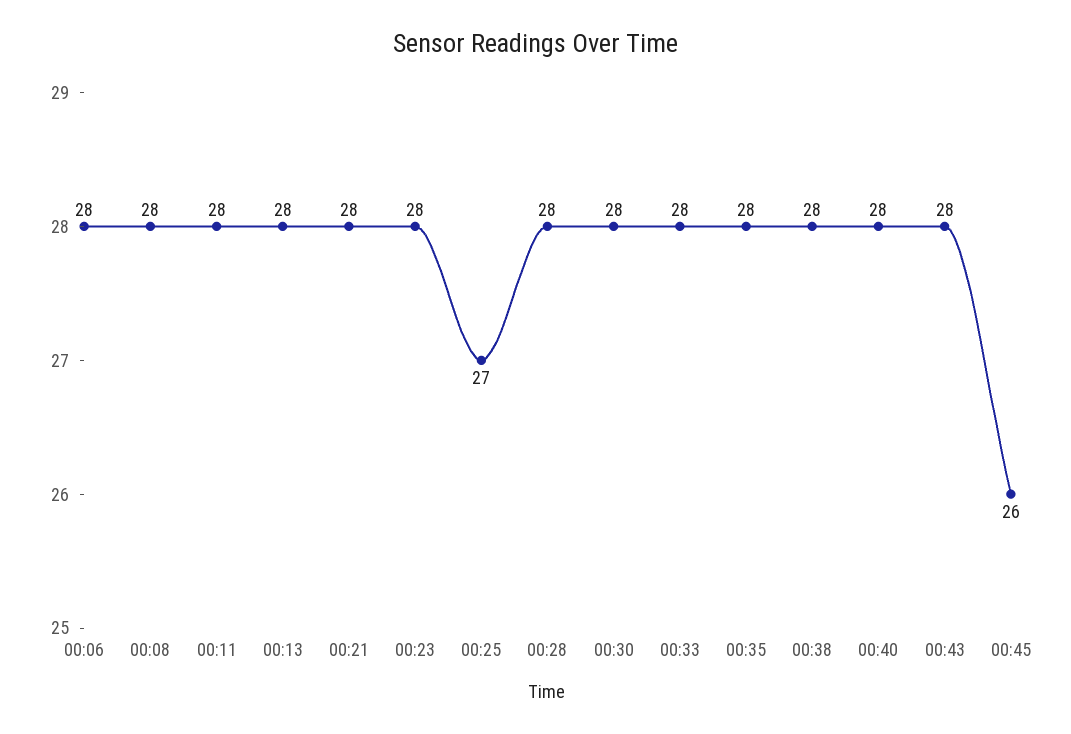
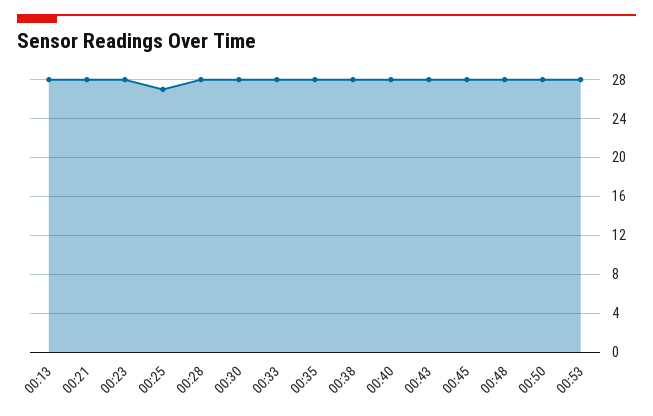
00:06: 28 -> none
00:08: 28 -> none
00:11: 28 -> none
00:45: 26 -> 28
00:48: none -> 28
00:50: none -> 28
00:53: none -> 28

